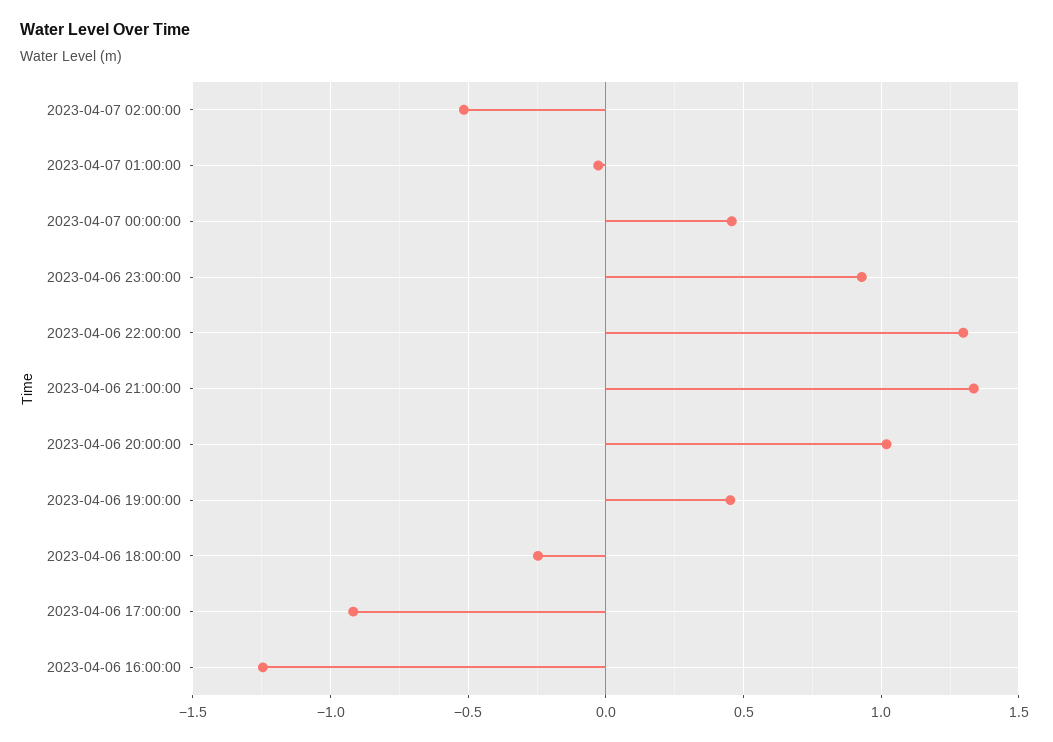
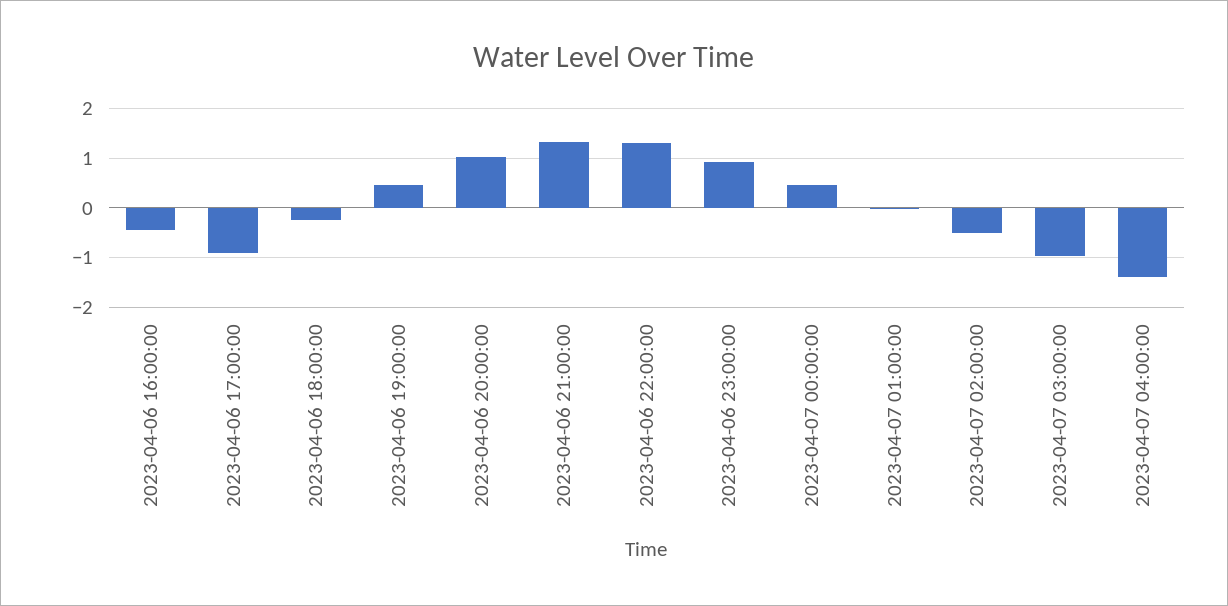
2023-04-06 16:00:00: -1.25 -> -0.4
2023-04-07 03:00:00: none -> -1
2023-04-07 04:00:00: none -> -1.4

